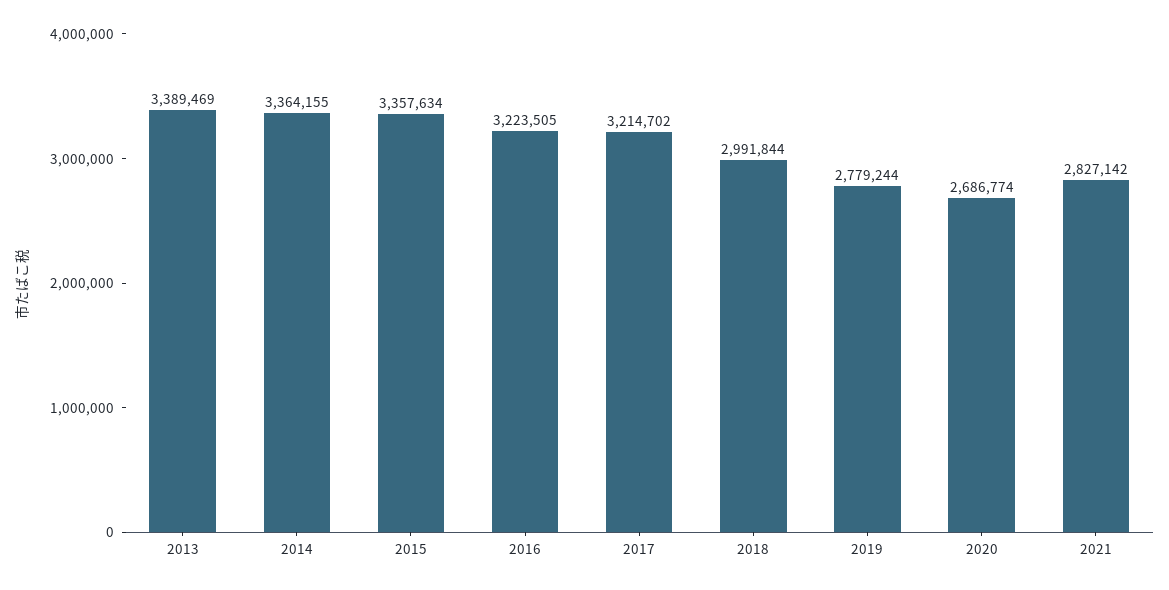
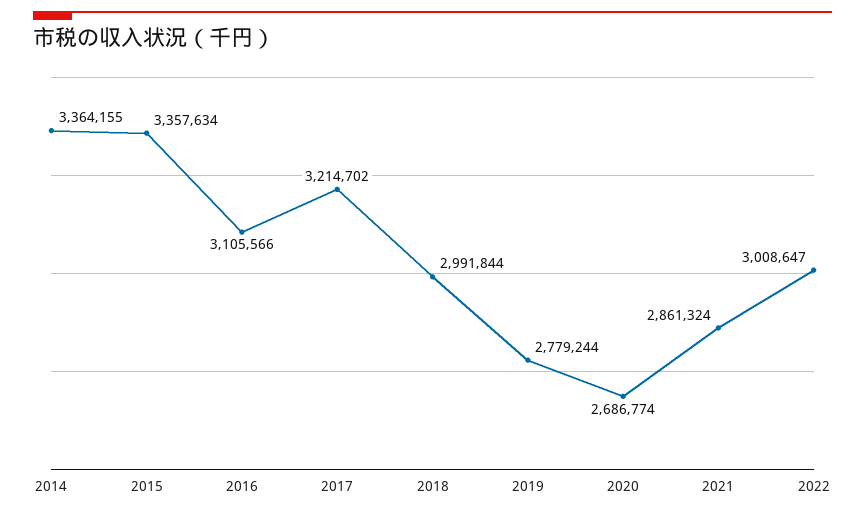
2013: 3389469 -> none
2016: 3223505 -> 3105566
2021: 2827142 -> 2861324
2022: none -> 3008647

